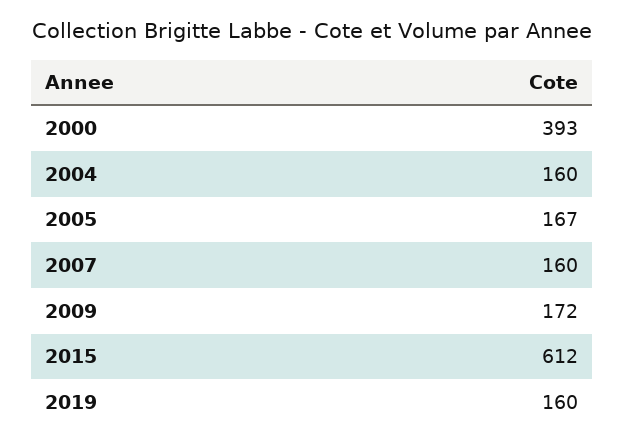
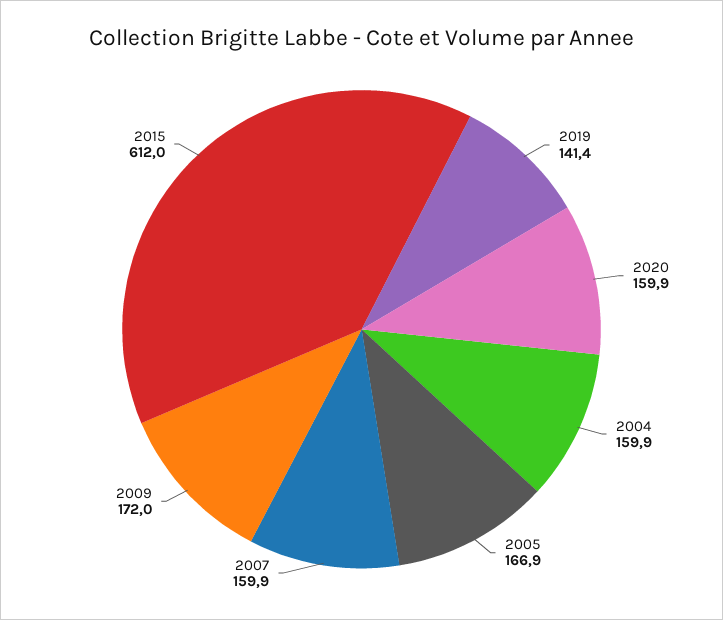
2000: 393 -> none
2019: 160 -> 141.4
2020: none -> 159.9

